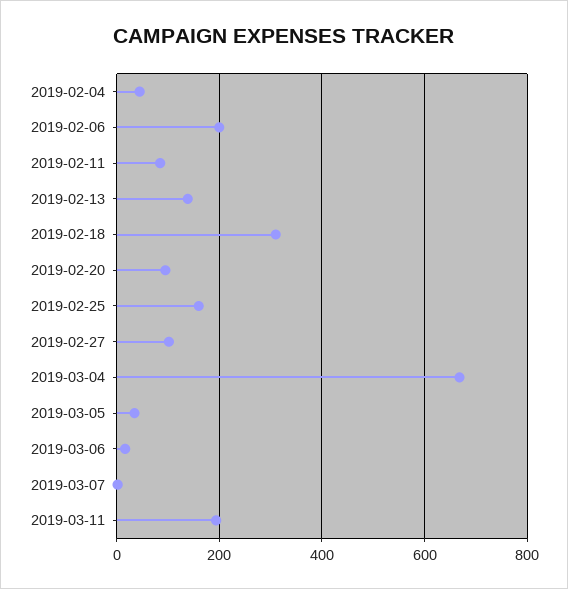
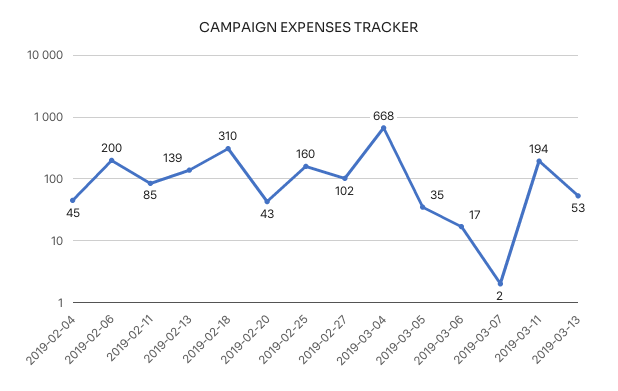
2019-02-20: 100 -> 43
2019-03-13: none -> 53

